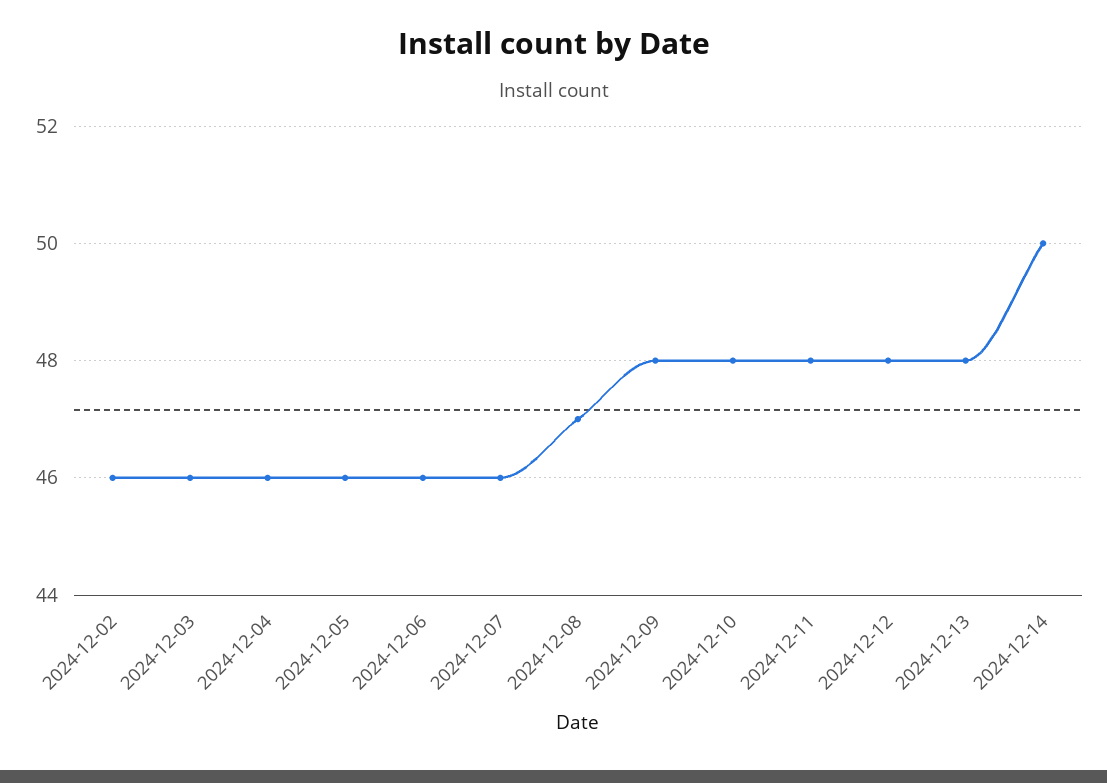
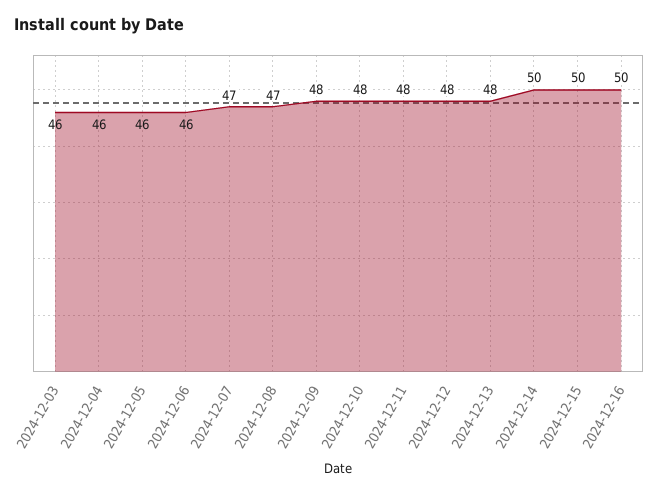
2024-12-02: 46 -> none
2024-12-07: 46 -> 47
2024-12-15: none -> 50
2024-12-16: none -> 50

